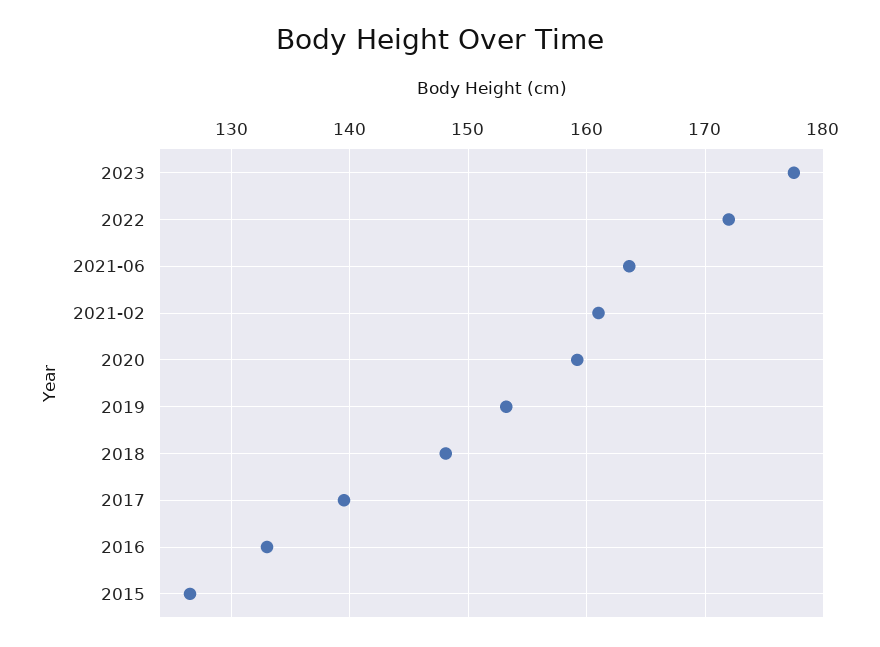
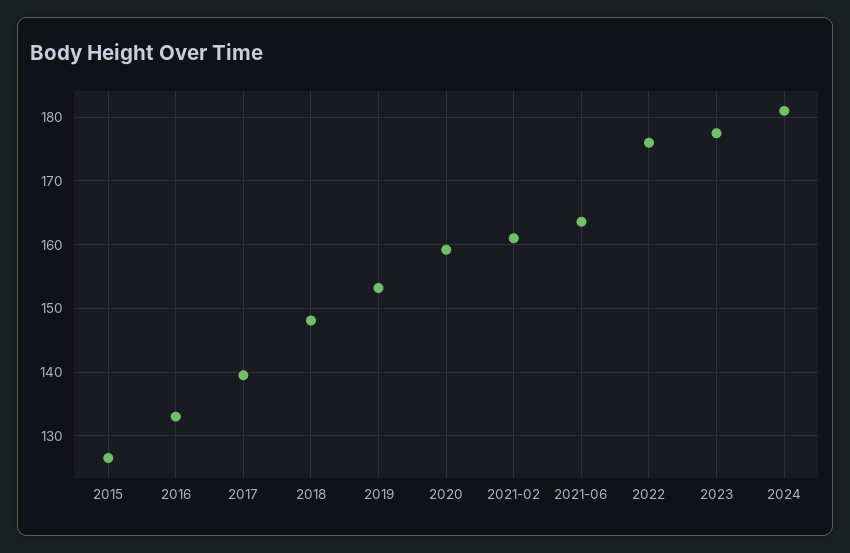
2022: 172 -> 176
2024: none -> 181

